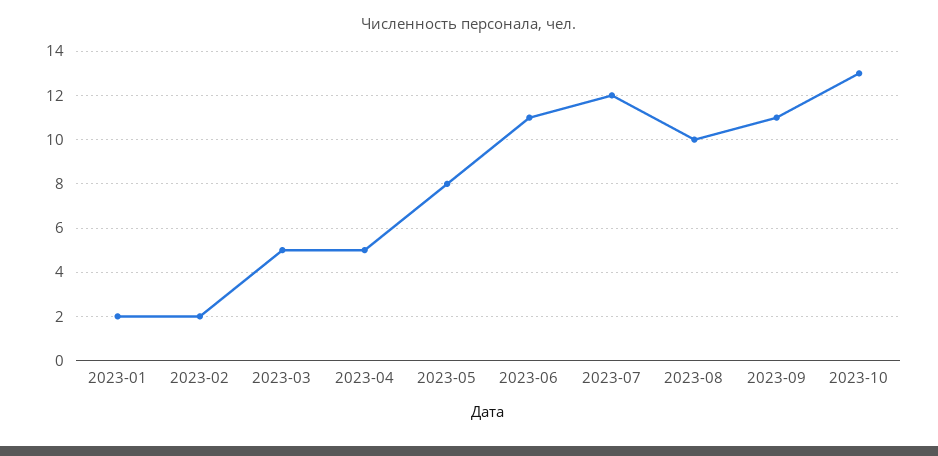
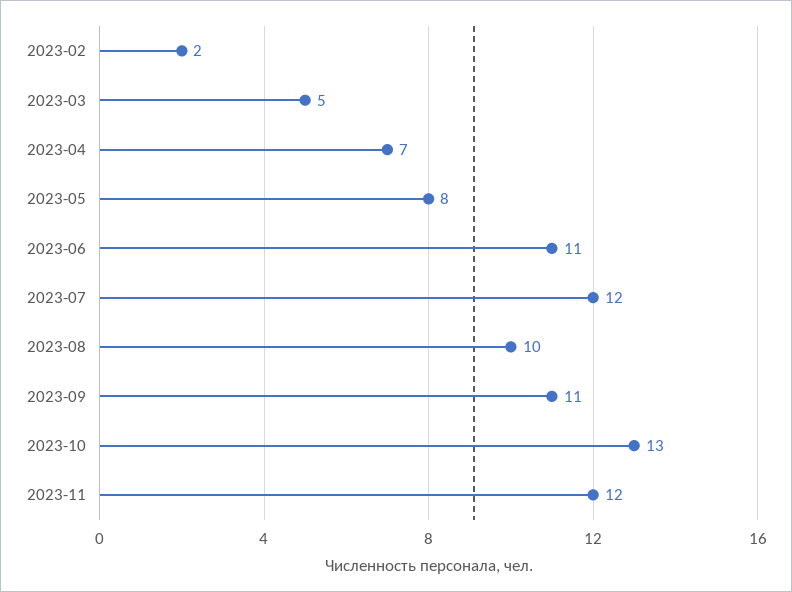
2023-01: 2 -> none
2023-04: 5 -> 7
2023-11: none -> 12

